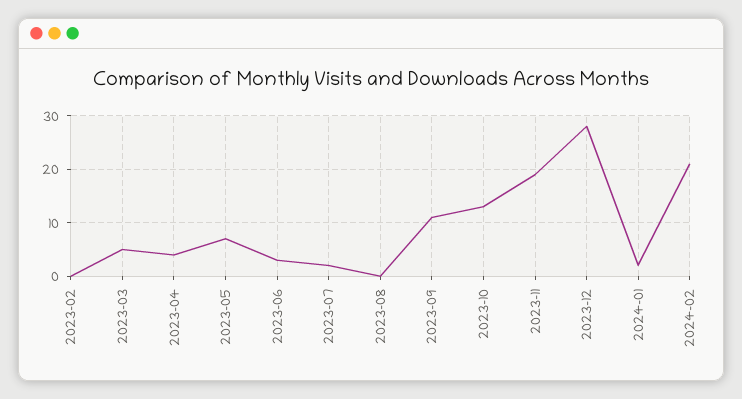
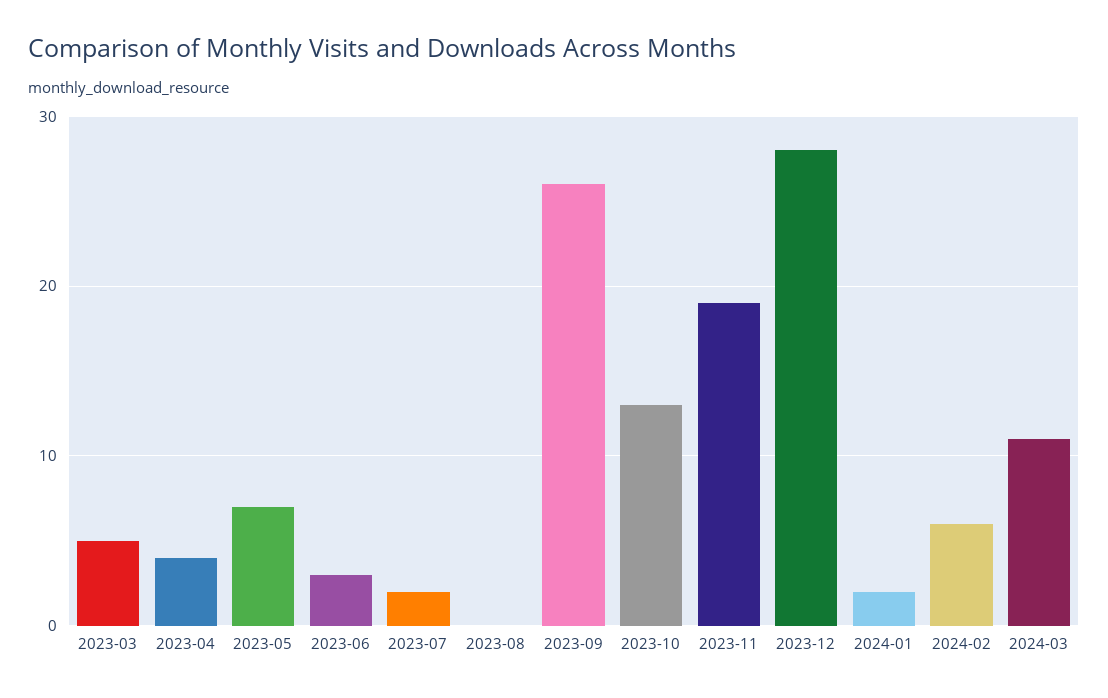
2023-02: 0 -> none
2023-09: 10 -> 26
2024-02: 20 -> 6
2024-03: none -> 11

